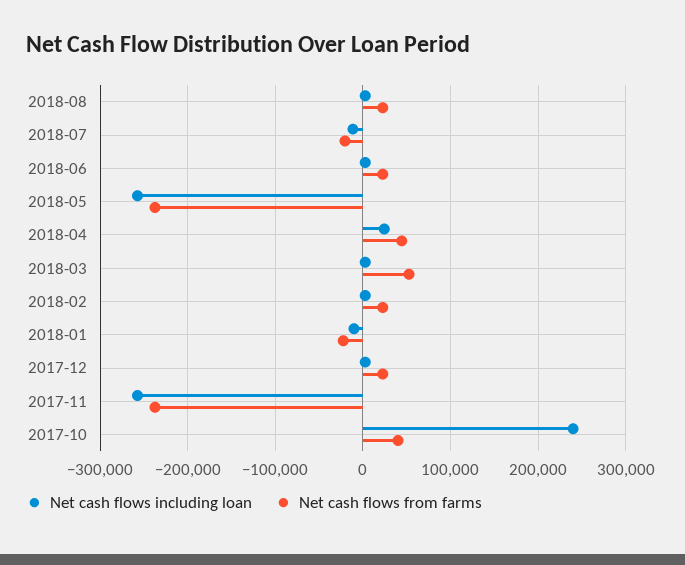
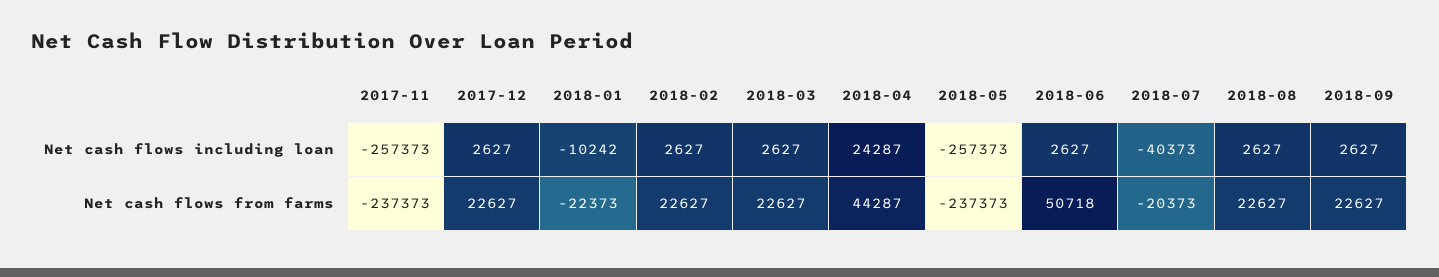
Net cash flows including loan, 2018-07: -10000 -> -40373
Net cash flows from farms, 2018-06: 20000 -> 50718
Net cash flows from farms, 2018-03: 50000 -> 22627
Net cash flows including loan, 2017-10: 240000 -> none
Net cash flows from farms, 2017-10: 40000 -> none
Net cash flows including loan, 2018-09: none -> 2627
Net cash flows from farms, 2018-09: none -> 22627

